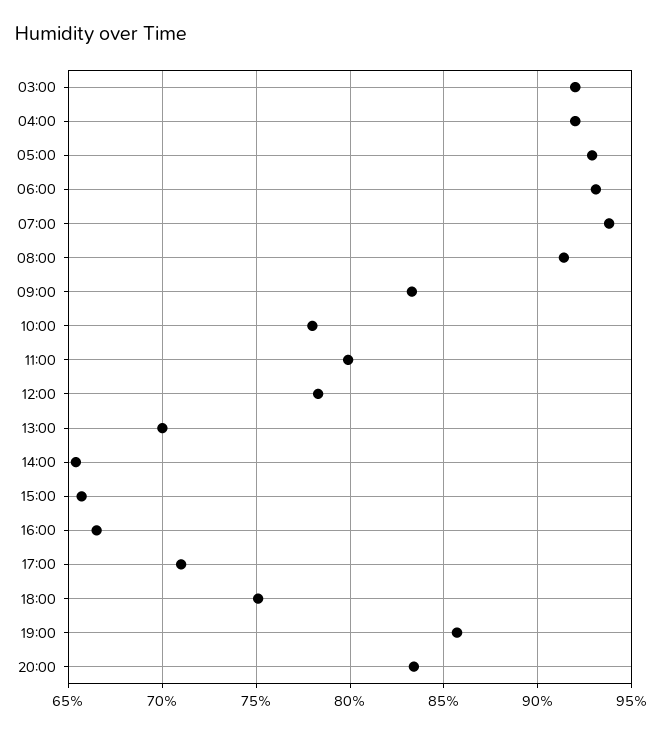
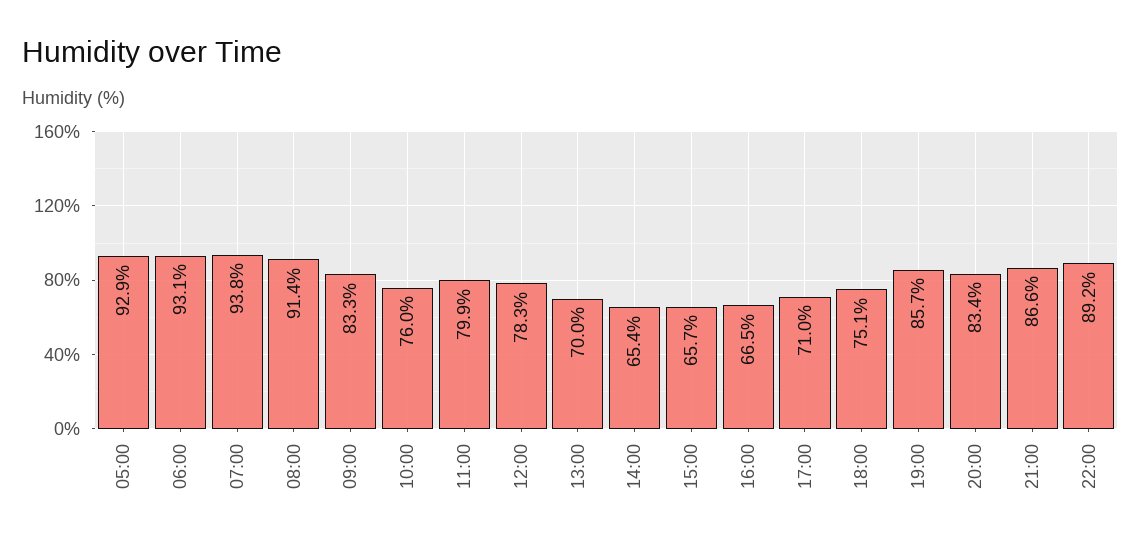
03:00: 92 -> none
04:00: 92 -> none
10:00: 78 -> 76
21:00: none -> 86.6
22:00: none -> 89.2

